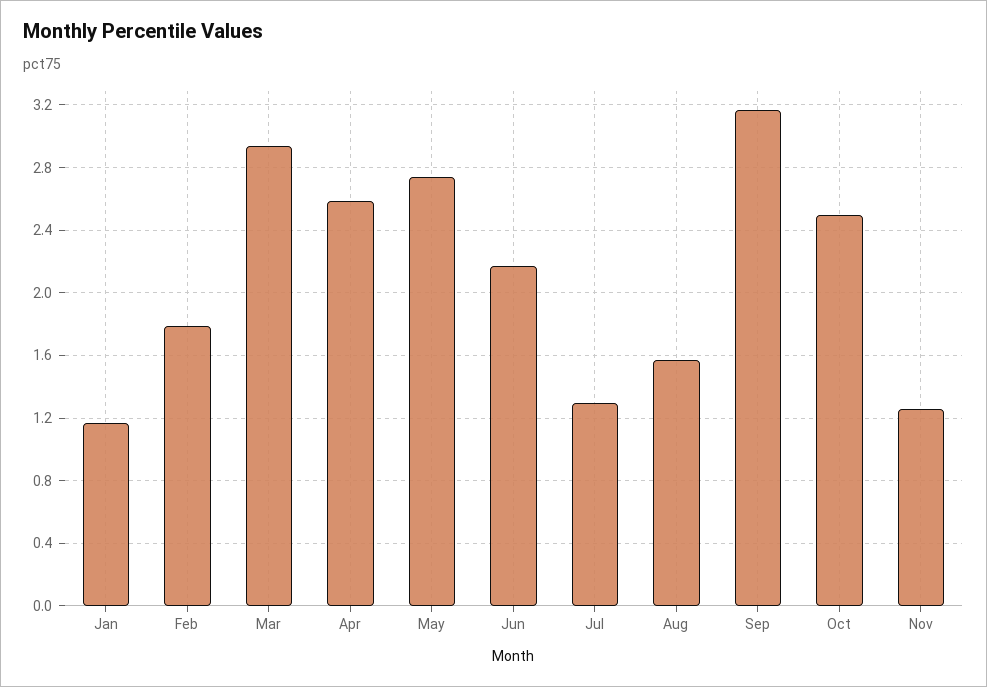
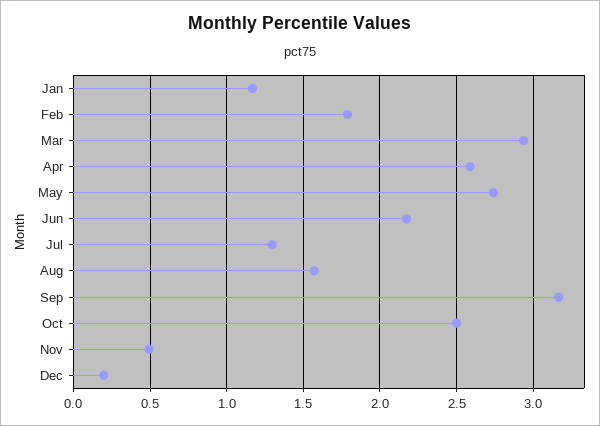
Nov: 1.25 -> 0.5
Dec: none -> 0.2

